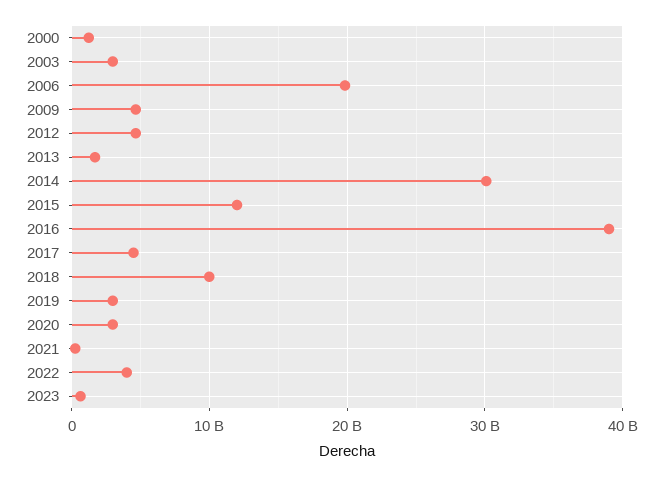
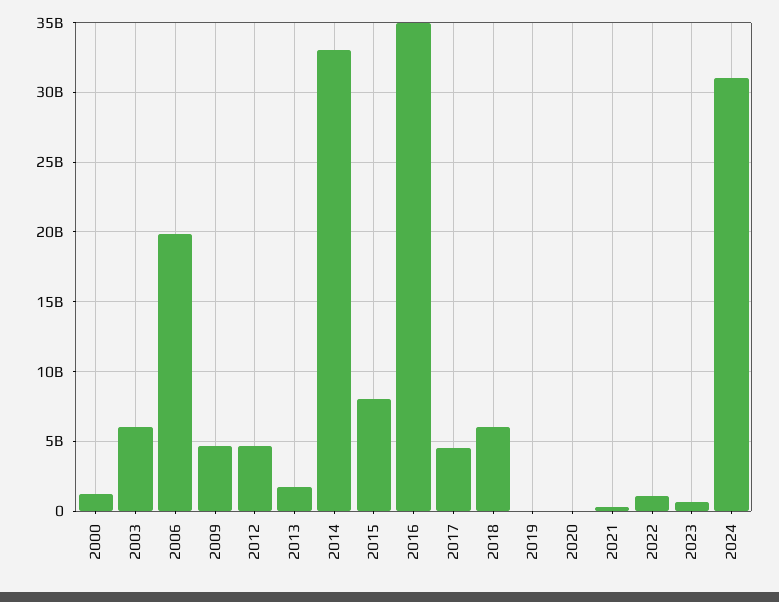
2003: 3000000000 -> 6000000000
2014: 30000000000 -> 33000000000
2015: 12000000000 -> 8000000000
2016: 39000000000 -> 35000000000
2018: 10000000000 -> 6000000000
2019: 3000000000 -> 0
2020: 3000000000 -> 0
2022: 4000000000 -> 1000000000
2024: none -> 31000000000

